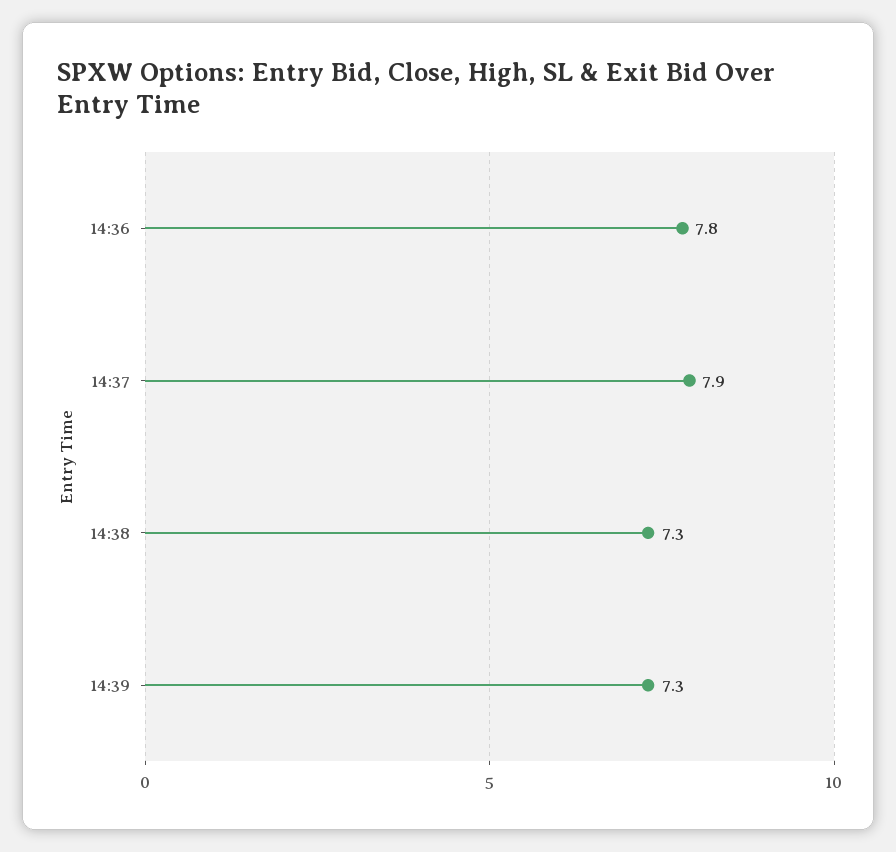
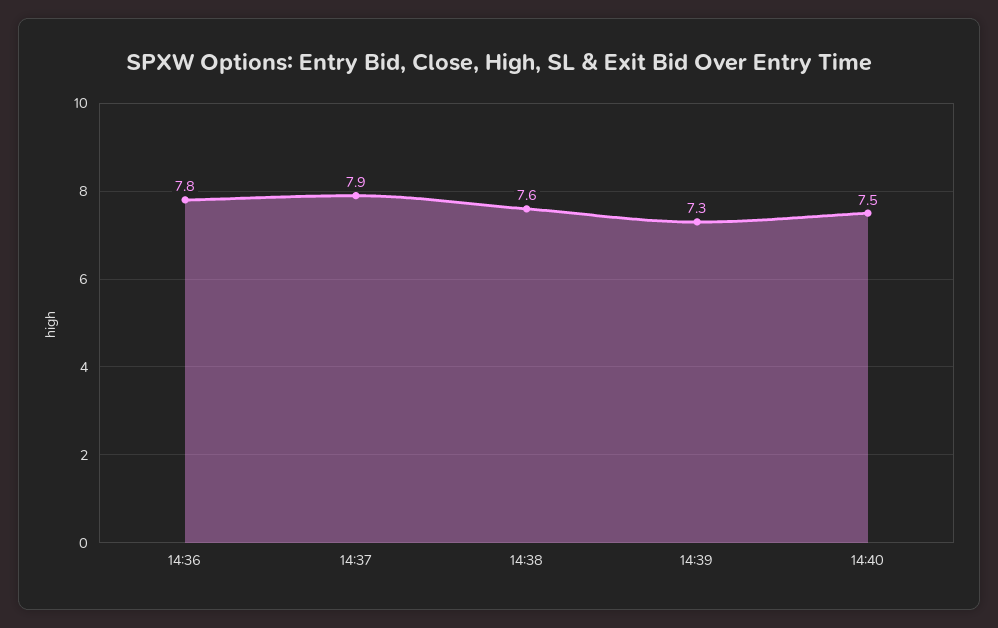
14:38: 7.3 -> 7.6
14:40: none -> 7.5

